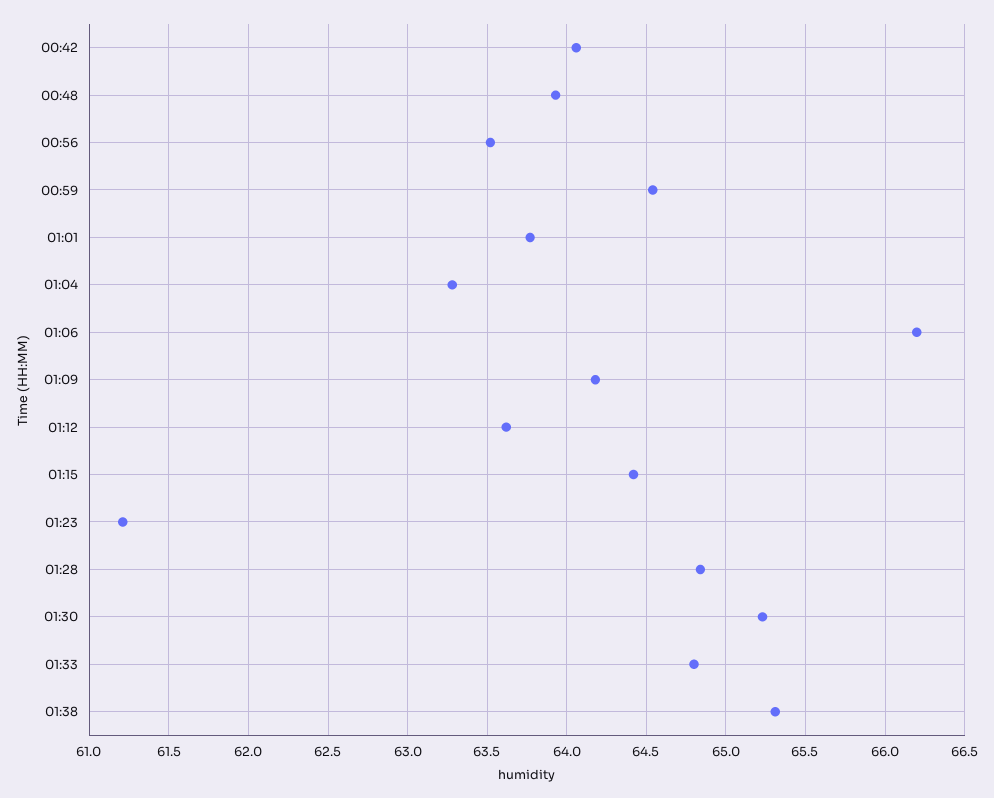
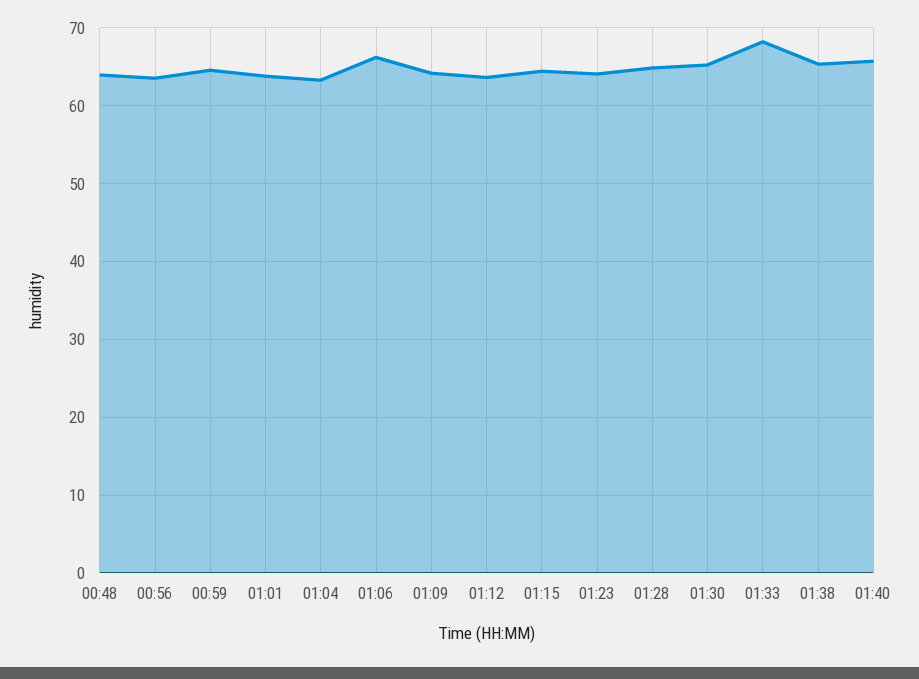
00:42: 64.05 -> none
01:23: 61.2 -> 64
01:33: 64.8 -> 68
01:40: none -> 66

